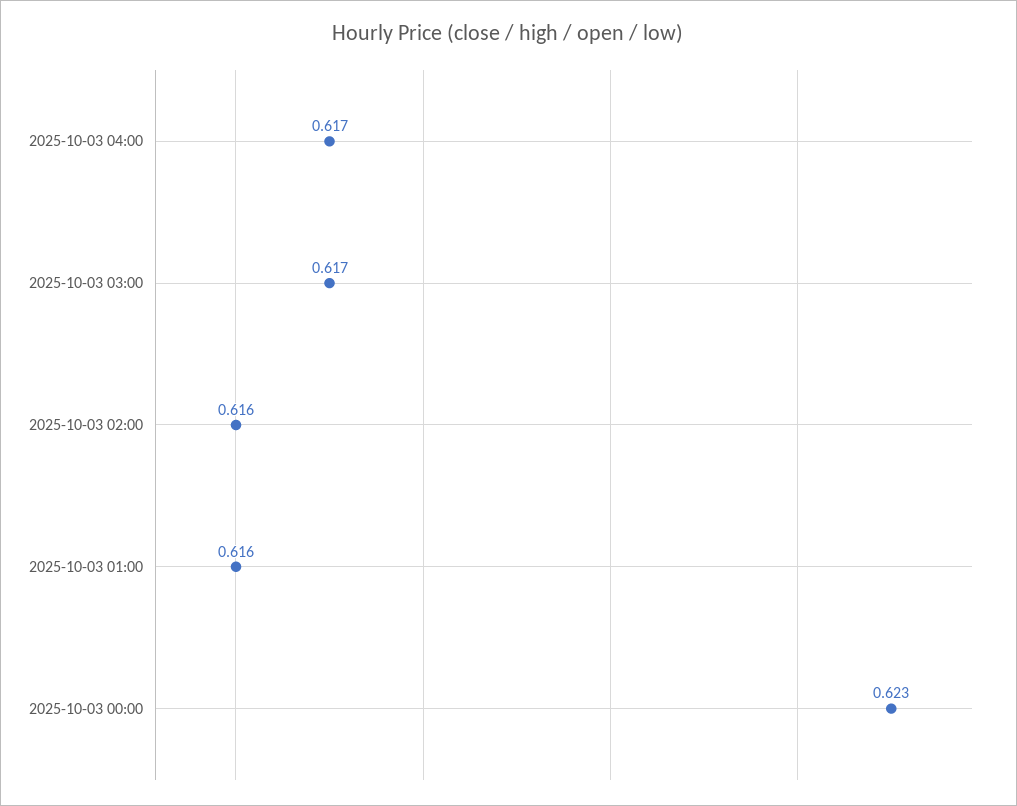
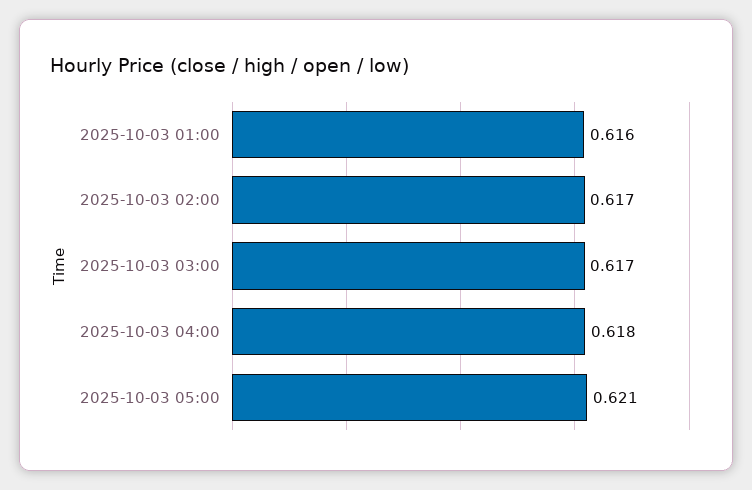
2025-10-03 04:00: 0.617 -> 0.618
2025-10-03 02:00: 0.616 -> 0.617
2025-10-03 00:00: 0.623 -> none
2025-10-03 05:00: none -> 0.621

